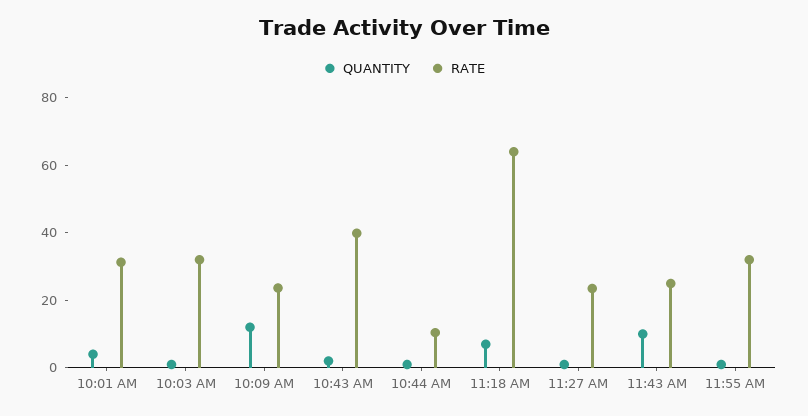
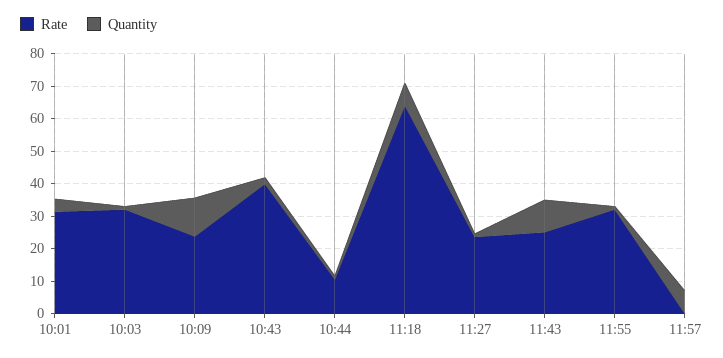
RATE, 11:57: none -> 0
QUANTITY, 11:57: none -> 7.5

